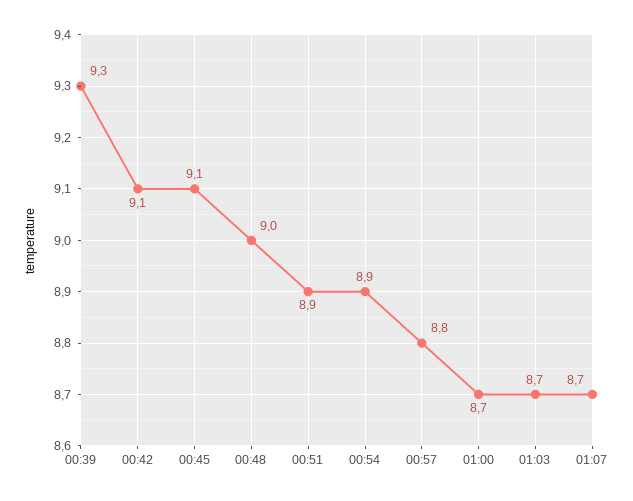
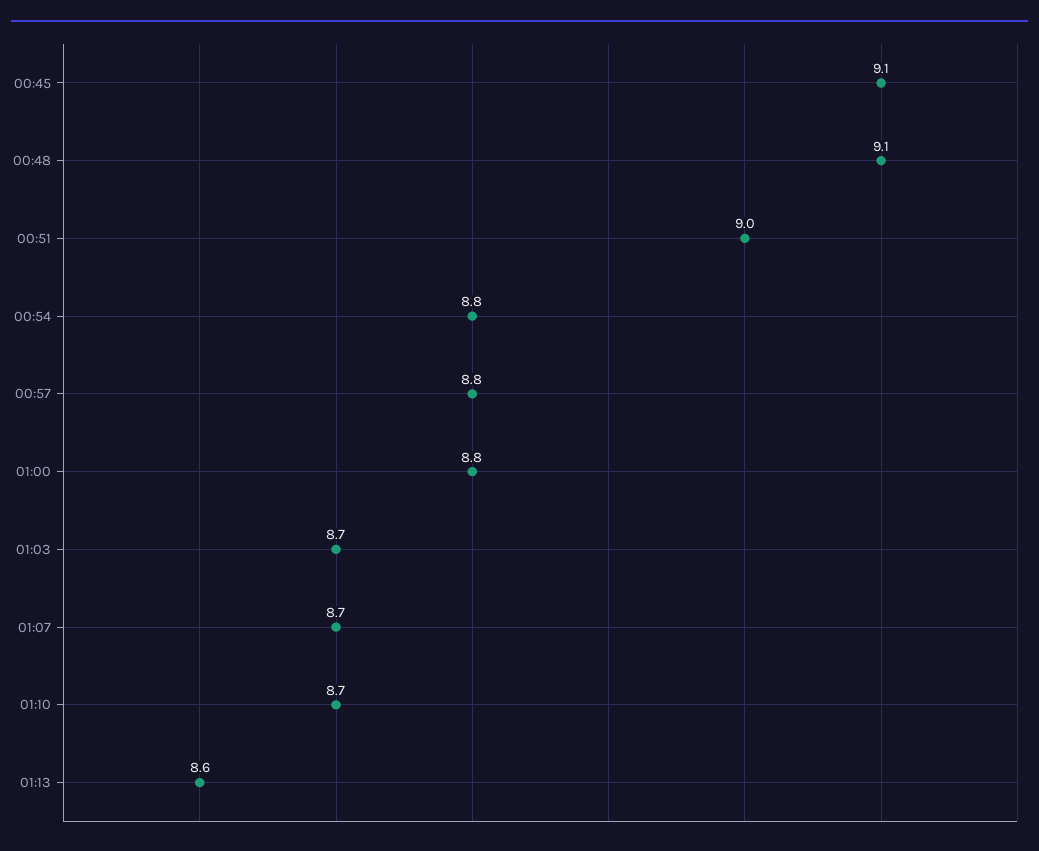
00:39: 9.3 -> none
00:42: 9.1 -> none
00:48: 9 -> 9.1
00:51: 8.9 -> 9
00:54: 8.9 -> 8.8
01:00: 8.7 -> 8.8
01:10: none -> 8.7
01:13: none -> 8.6

